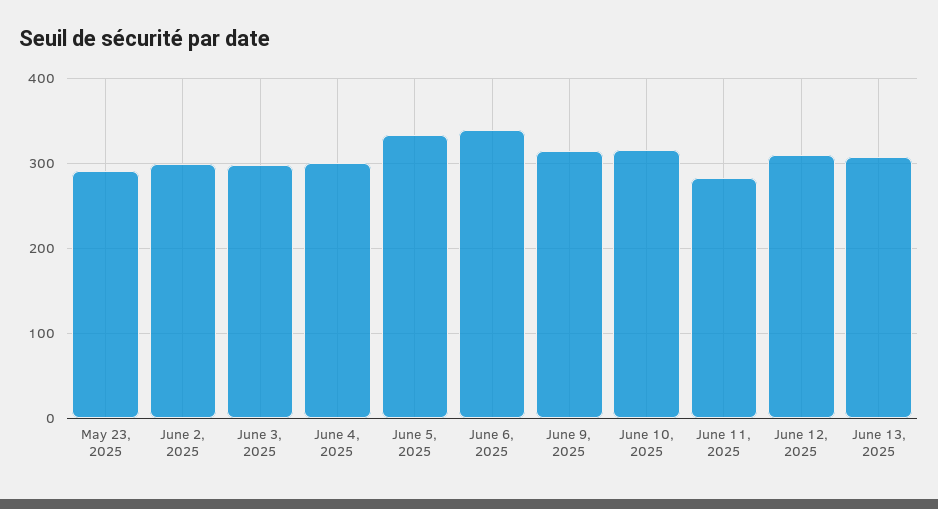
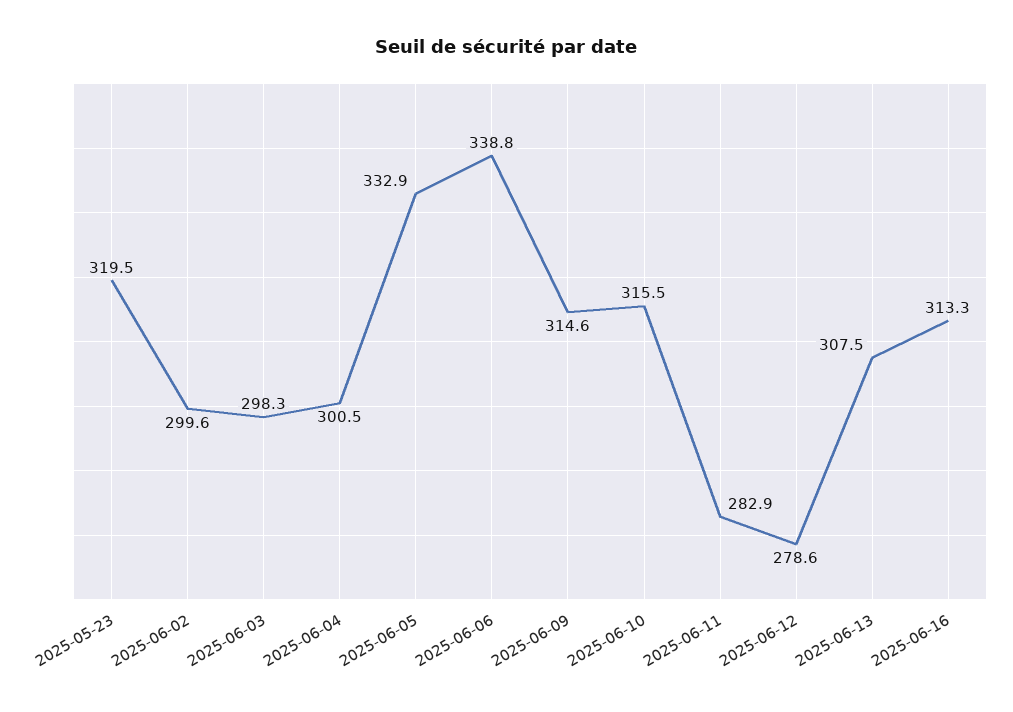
May 23, 2025: 290 -> 319.5
June 12, 2025: 310 -> 278.6
2025-06-16: none -> 313.3

